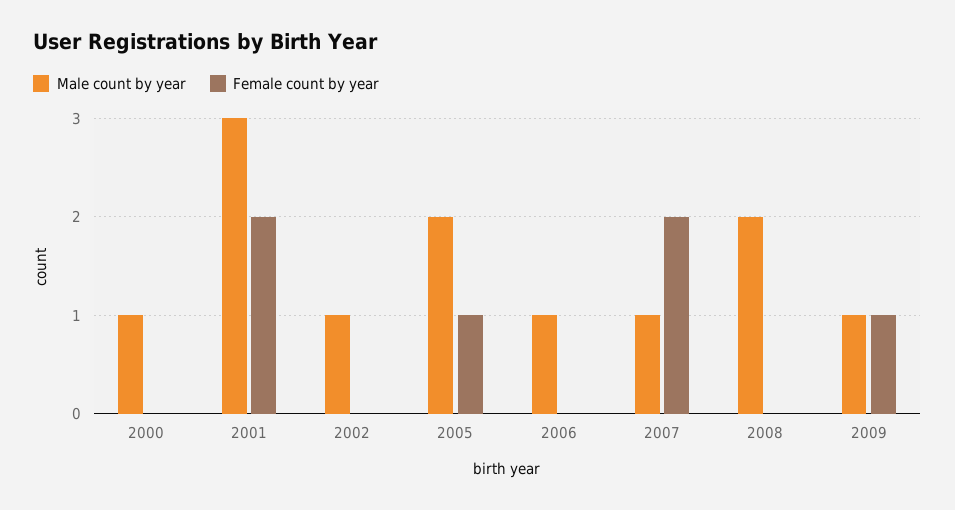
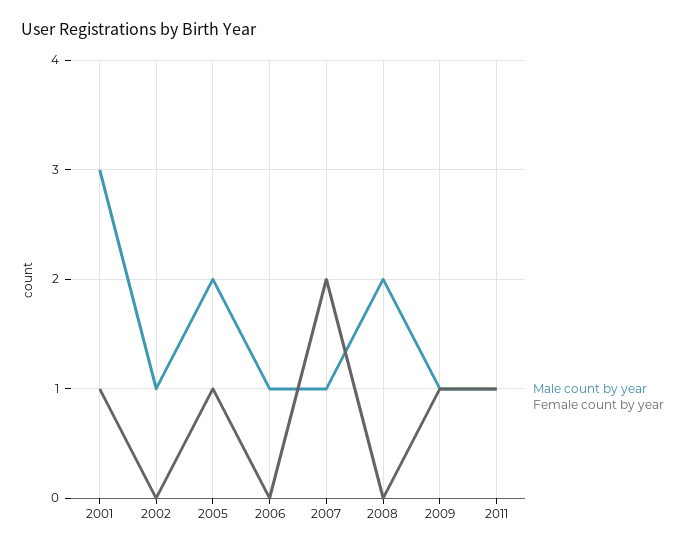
Male count by year, 2000: 1 -> none
Female count by year, 2000: 0 -> none
Female count by year, 2001: 2 -> 1
Male count by year, 2011: none -> 1
Female count by year, 2011: none -> 1

